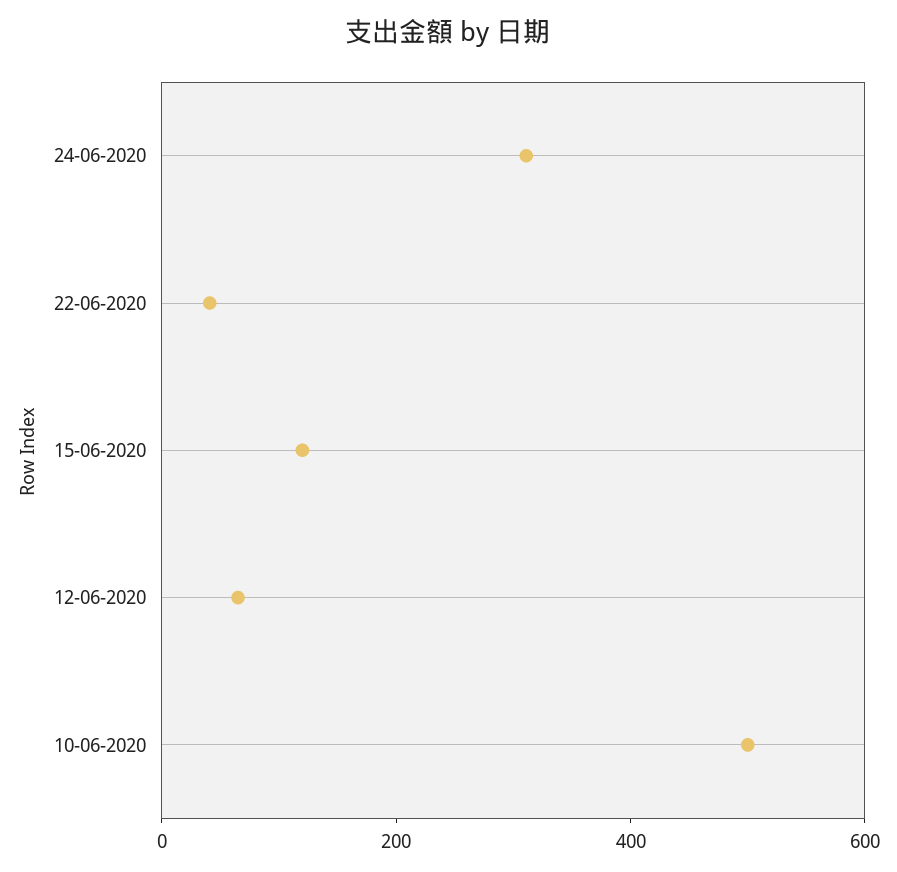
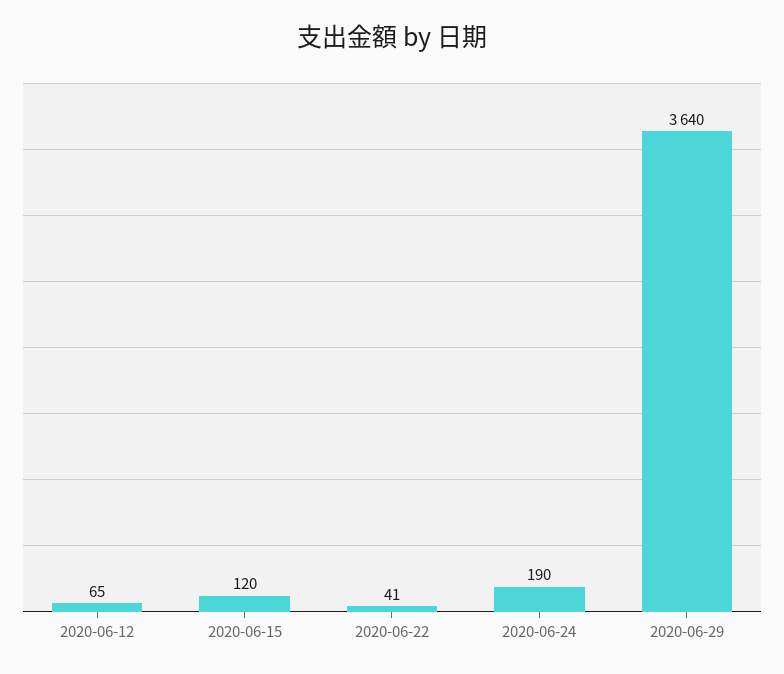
24-06-2020: 300 -> 190
10-06-2020: 500 -> none
2020-06-29: none -> 3640

